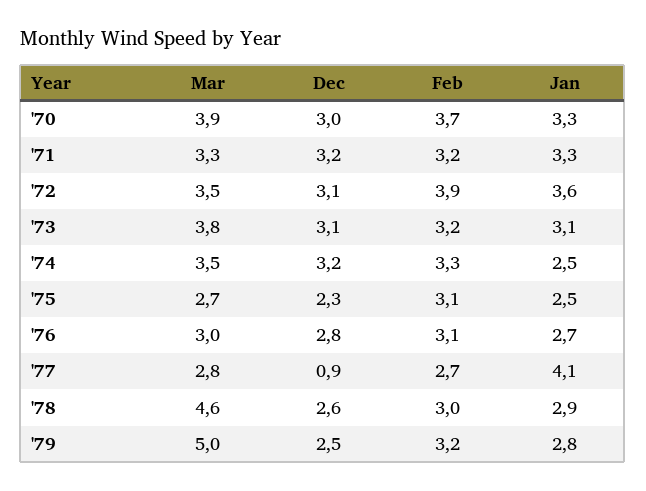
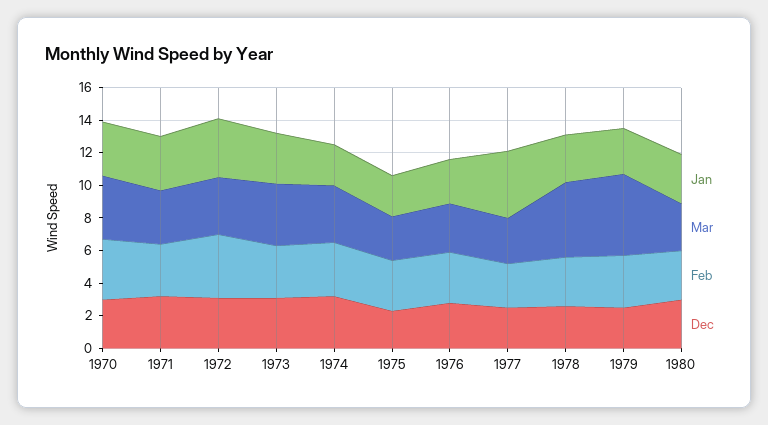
Dec, '77: 0.9 -> 2.5
Jan, 1980: none -> 3
Mar, 1980: none -> 3
Feb, 1980: none -> 3
Dec, 1980: none -> 3

